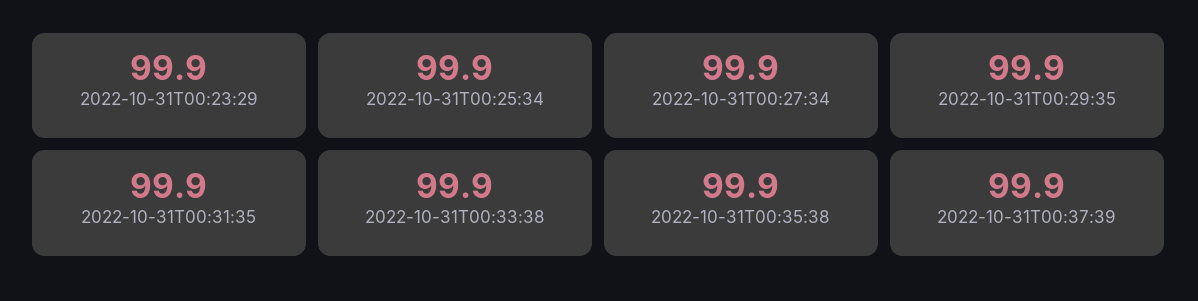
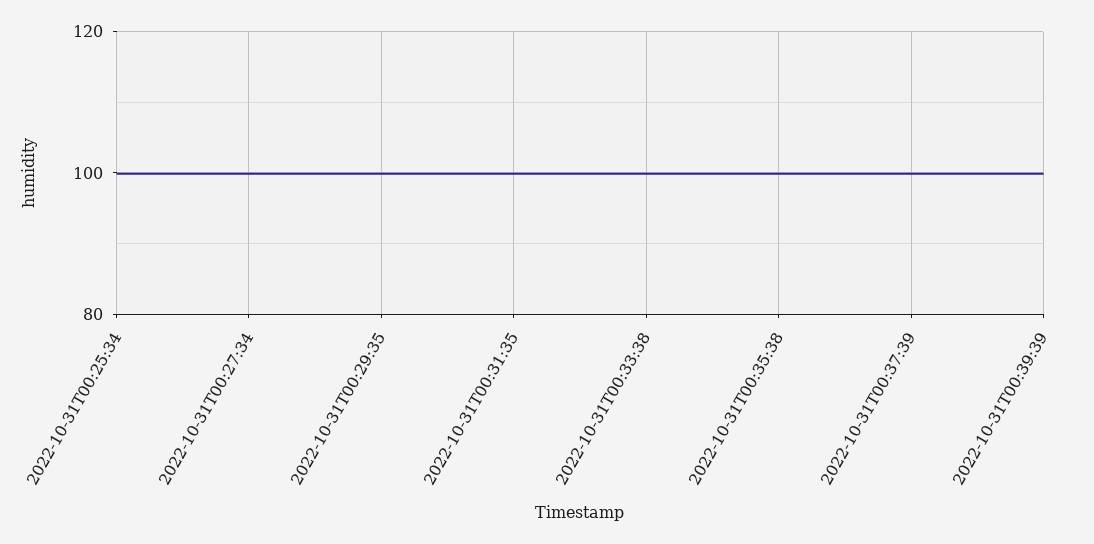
2022-10-31T00:23:29: 99.9 -> none
2022-10-31T00:39:39: none -> 100

